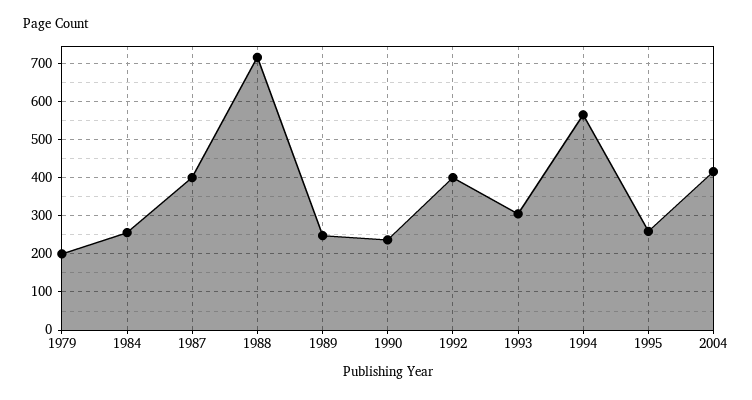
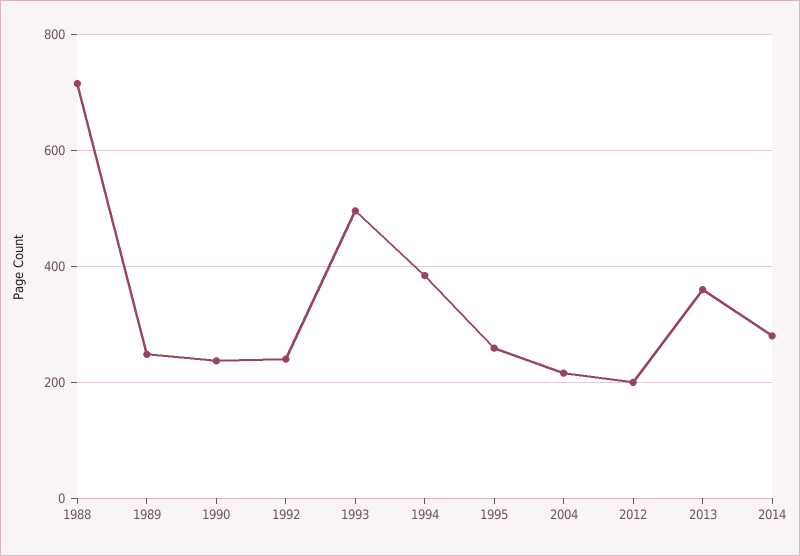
1979: 200 -> none
1984: 260 -> none
1987: 400 -> none
1992: 400 -> 240
1993: 300 -> 500
1994: 560 -> 380
2004: 420 -> 220
2012: none -> 200
2013: none -> 360
2014: none -> 280

